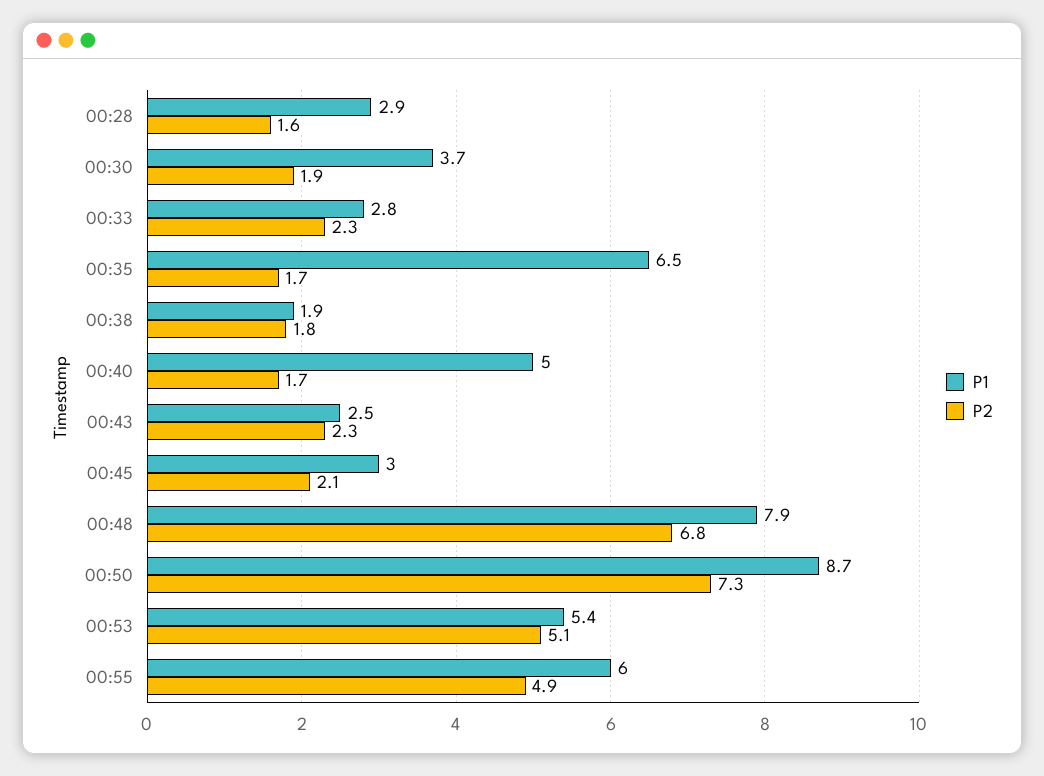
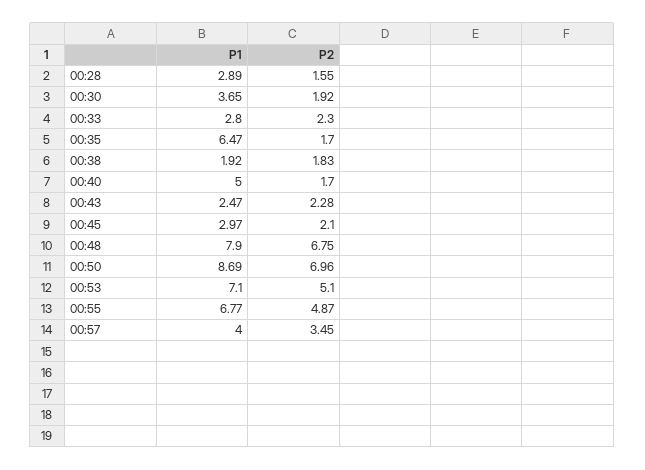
P2, 00:50: 7.3 -> 6.96
P1, 00:53: 5.4 -> 7.1
P1, 00:55: 6 -> 6.77
P1, 00:57: none -> 4
P2, 00:57: none -> 3.45

